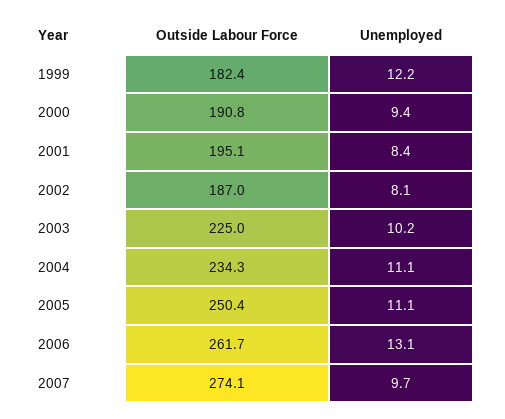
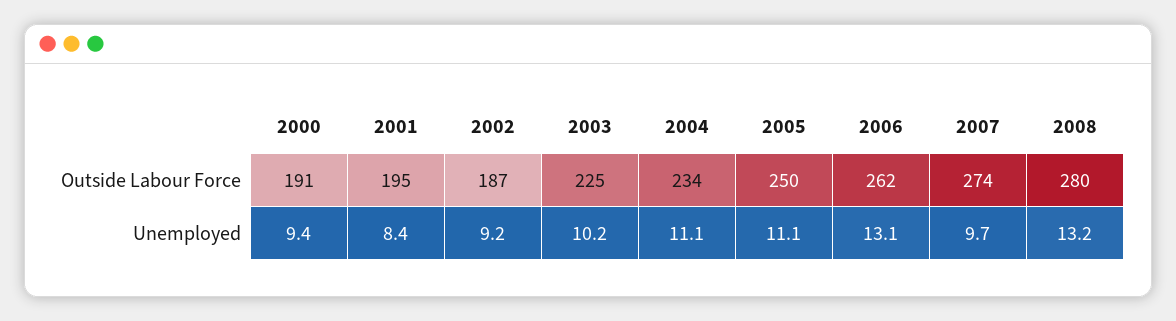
Outside Labour Force, 1999: 182.4 -> none
Unemployed, 1999: 12.2 -> none
Unemployed, 2002: 8.1 -> 9.2
Outside Labour Force, 2008: none -> 280
Unemployed, 2008: none -> 13.2

